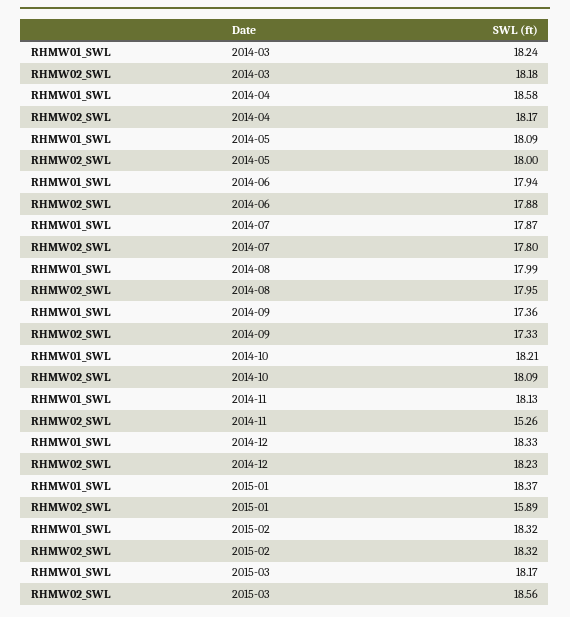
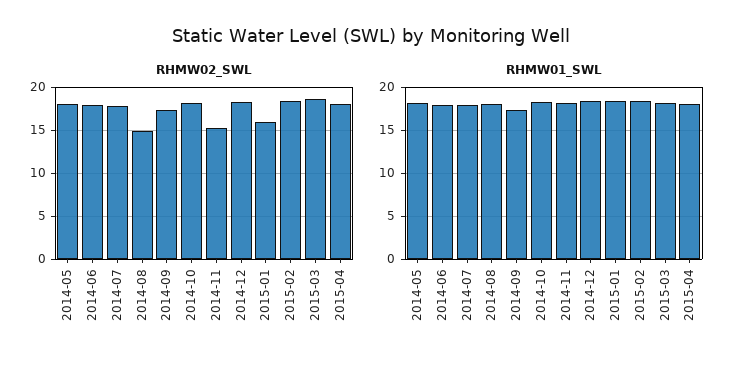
RHMW01_SWL, 2014-03: 18.24 -> none
RHMW02_SWL, 2014-03: 18.18 -> none
RHMW01_SWL, 2014-04: 18.58 -> none
RHMW02_SWL, 2014-04: 18.17 -> none
RHMW02_SWL, 2014-08: 17.95 -> 15
RHMW02_SWL, 2015-04: none -> 18
RHMW01_SWL, 2015-04: none -> 18

